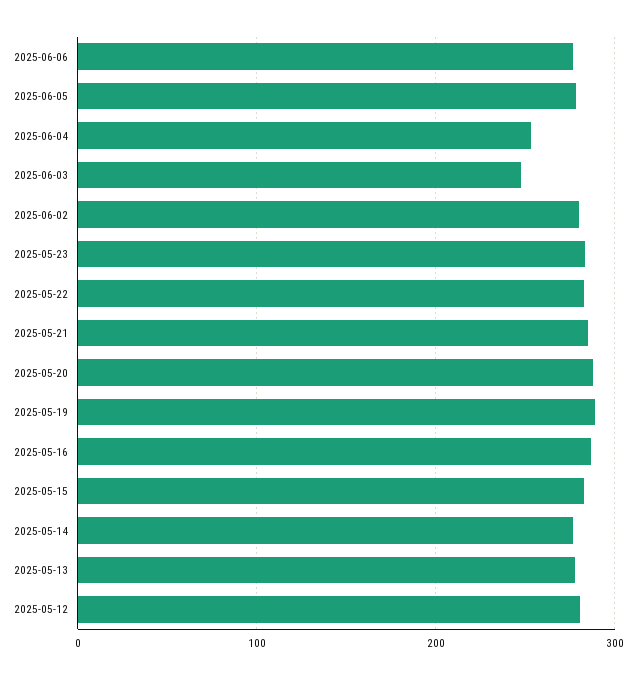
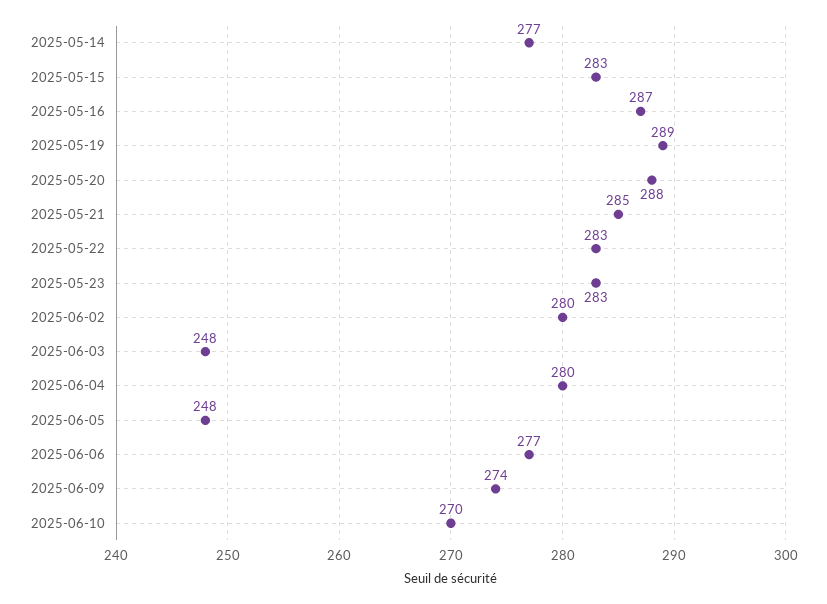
2025-06-05: 280 -> 248
2025-06-04: 250 -> 280
2025-05-13: 280 -> none
2025-05-12: 280 -> none
2025-06-09: none -> 274
2025-06-10: none -> 270

